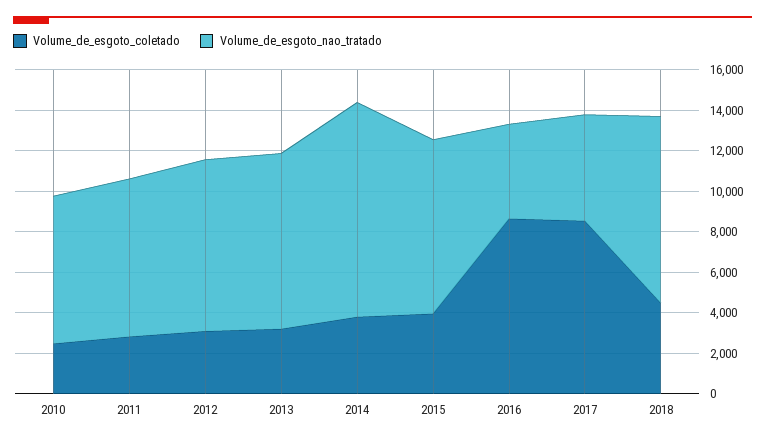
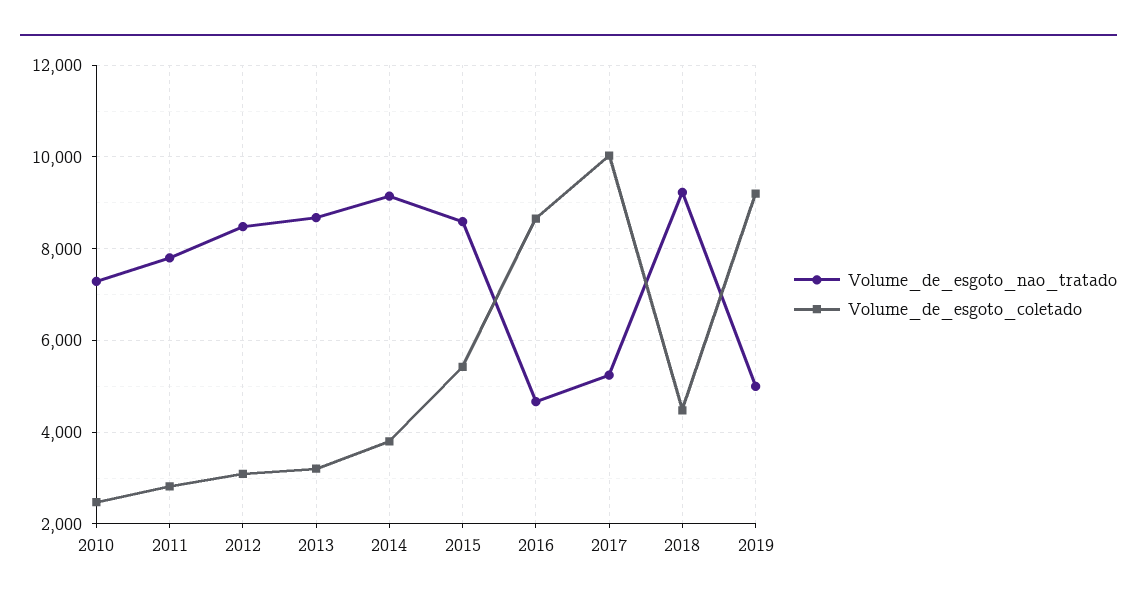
Volume_de_esgoto_nao_tratado, 2014: 10500 -> 9200
Volume_de_esgoto_coletado, 2015: 4000 -> 5400
Volume_de_esgoto_coletado, 2017: 8500 -> 10000
Volume_de_esgoto_nao_tratado, 2019: none -> 5000
Volume_de_esgoto_coletado, 2019: none -> 9200

